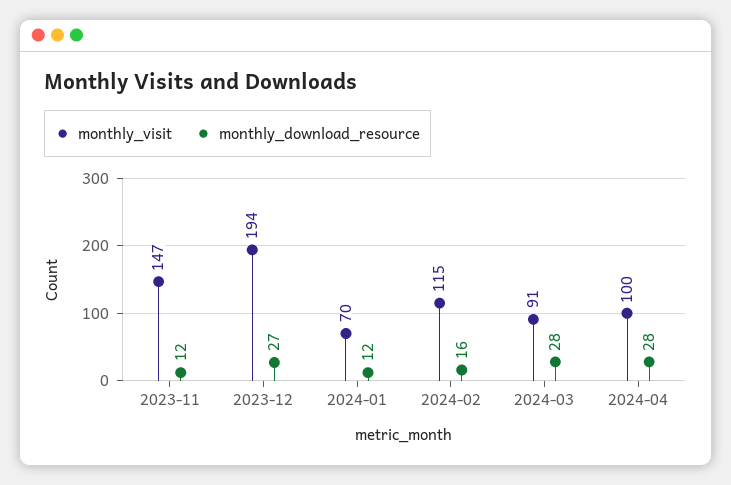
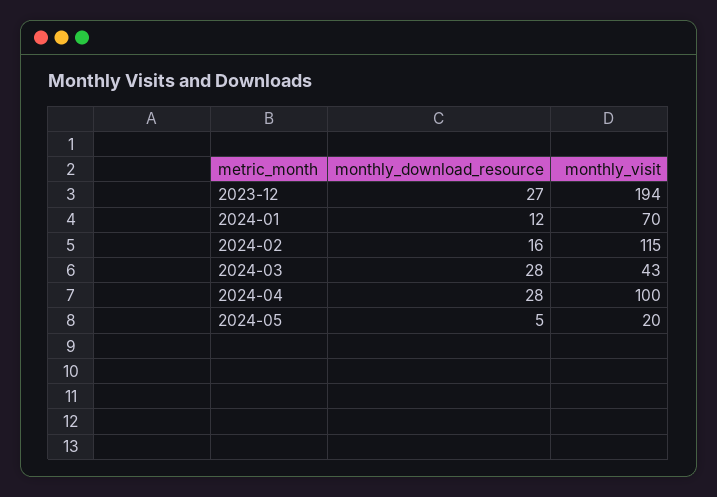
monthly_visit, 2023-11: 147 -> none
monthly_download_resource, 2023-11: 12 -> none
monthly_visit, 2024-03: 91 -> 43
monthly_download_resource, 2024-05: none -> 5
monthly_visit, 2024-05: none -> 20

